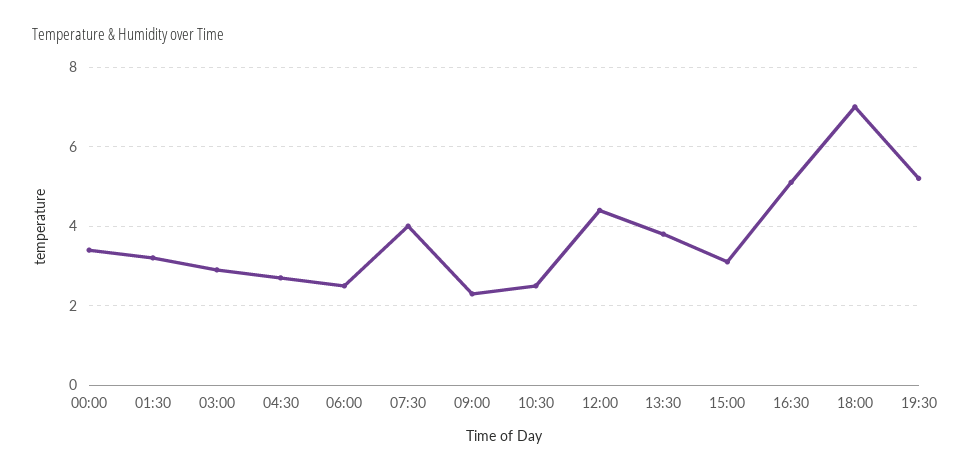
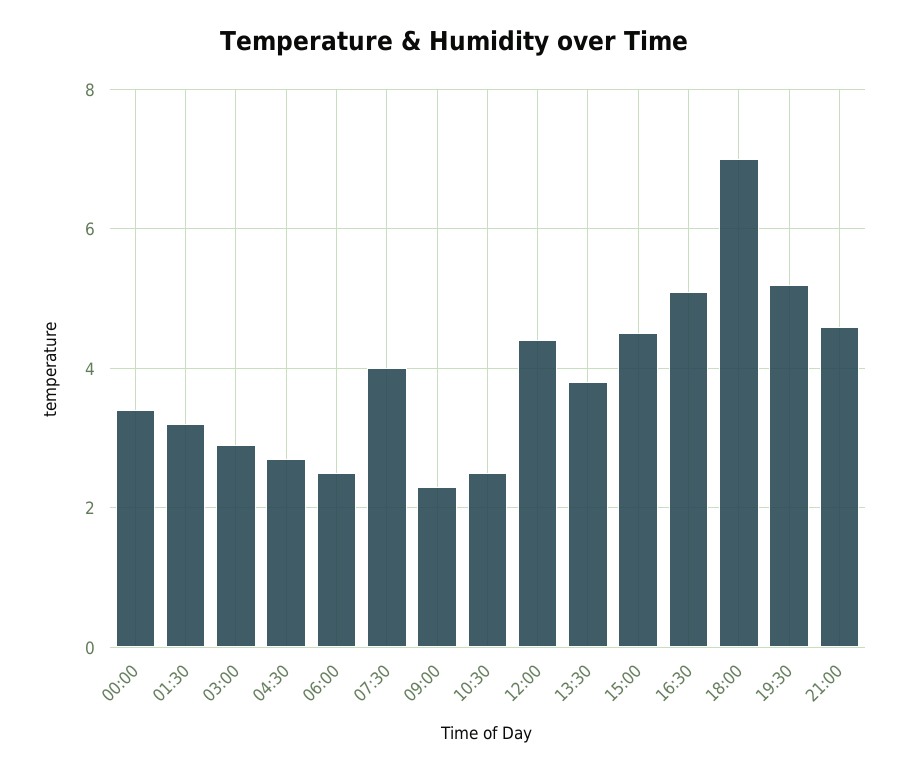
15:00: 3 -> 4.5
21:00: none -> 4.5

